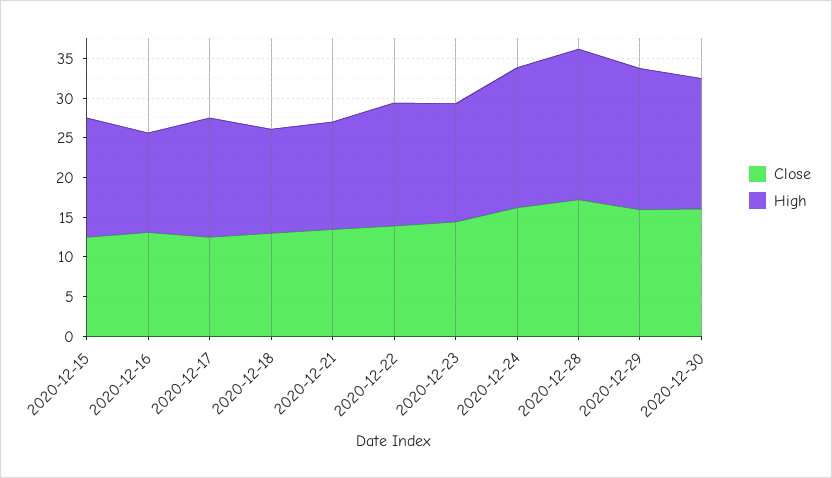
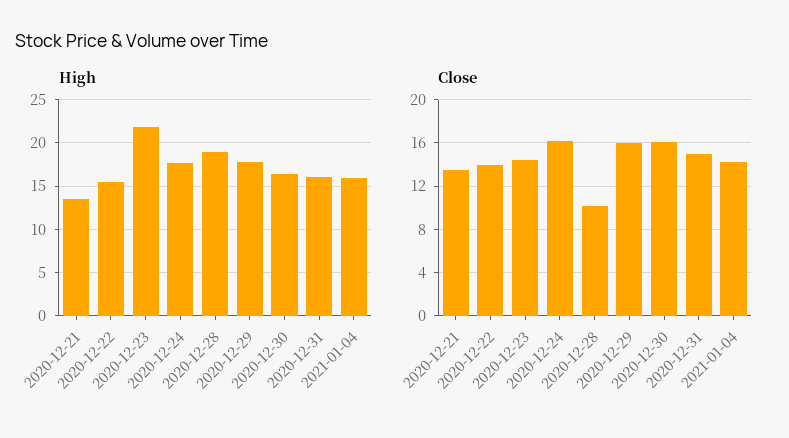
Close, 2020-12-15: 12.5 -> none
High, 2020-12-15: 15 -> none
Close, 2020-12-16: 12.5 -> none
High, 2020-12-16: 12.5 -> none
Close, 2020-12-17: 12.5 -> none
High, 2020-12-17: 15 -> none
Close, 2020-12-18: 12.5 -> none
High, 2020-12-18: 12.5 -> none
High, 2020-12-23: 15 -> 22
Close, 2020-12-28: 17.5 -> 10
High, 2020-12-31: none -> 16
High, 2021-01-04: none -> 16
Close, 2020-12-31: none -> 15
Close, 2021-01-04: none -> 14

